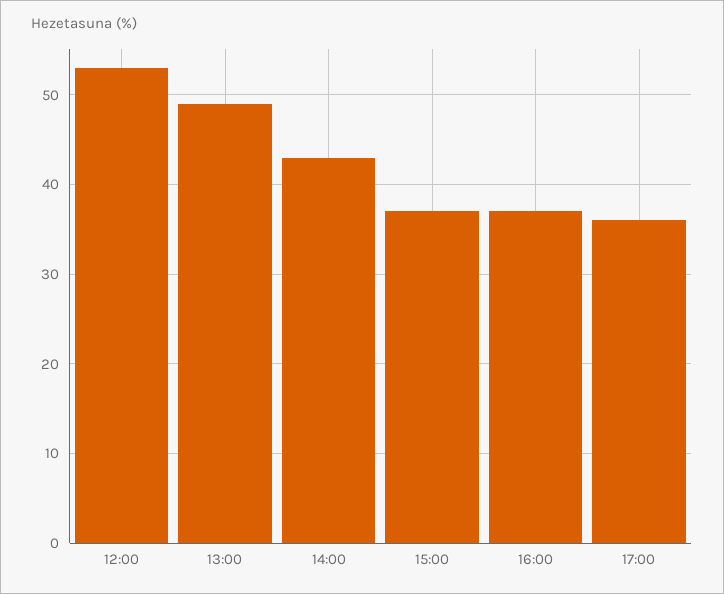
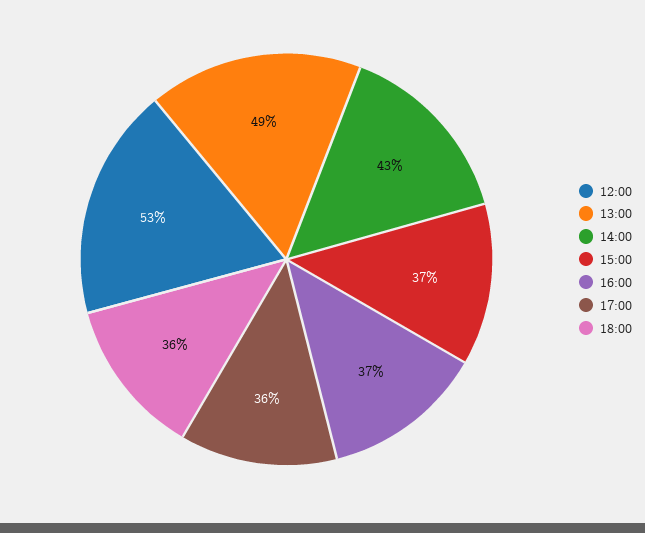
18:00: none -> 36

